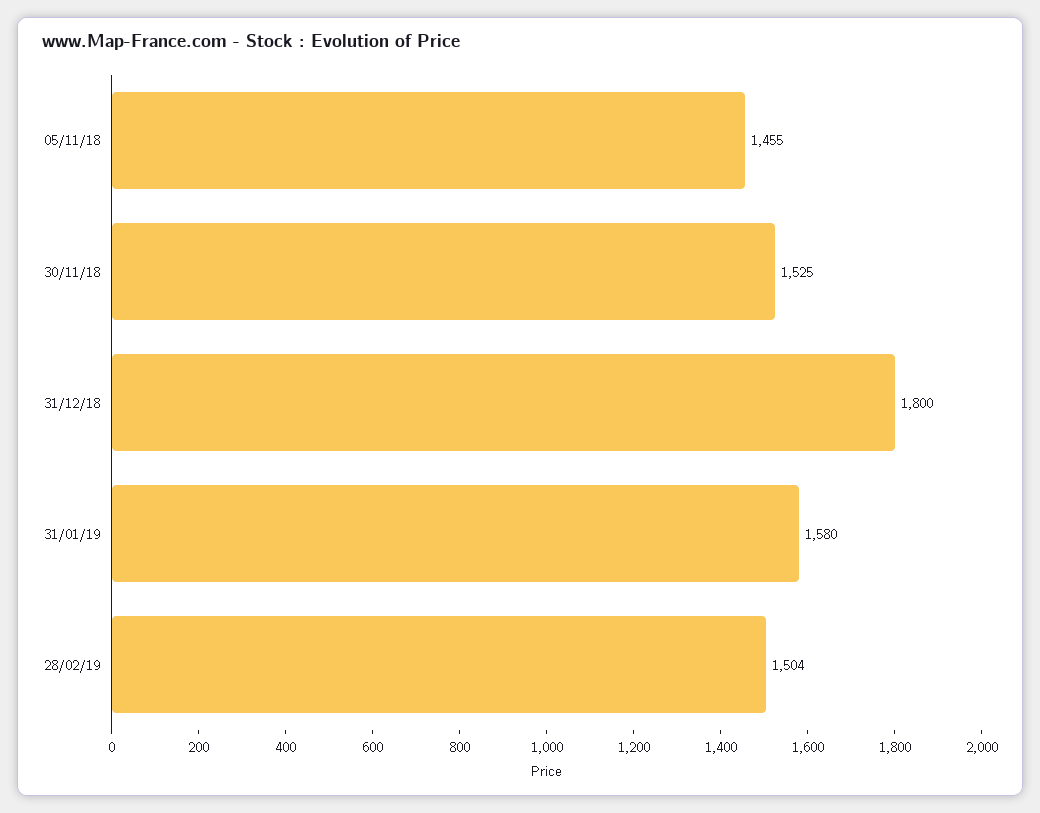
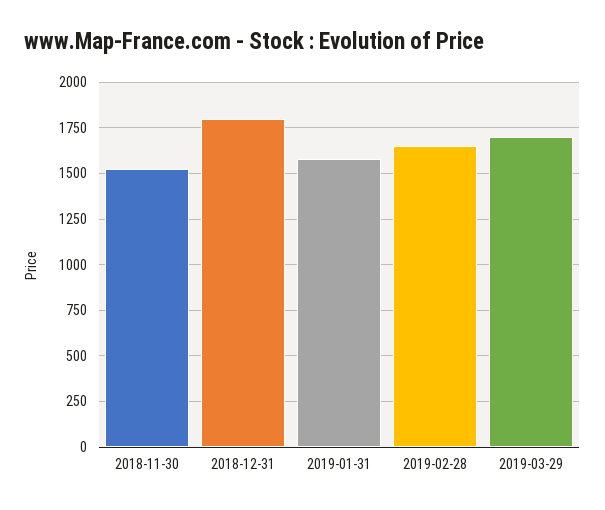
05/11/18: 1455 -> none
28/02/19: 1504 -> 1650
2019-03-29: none -> 1700

